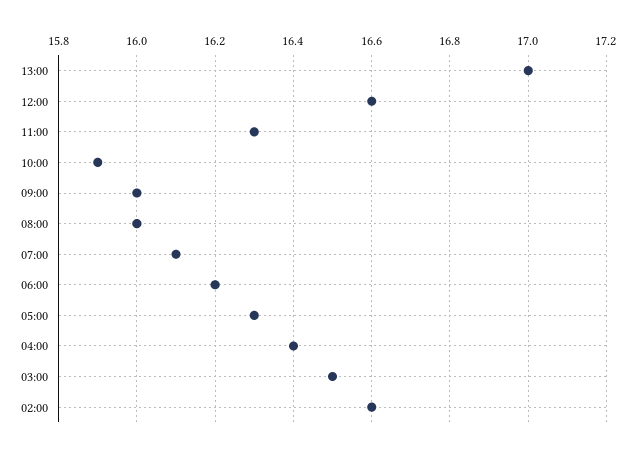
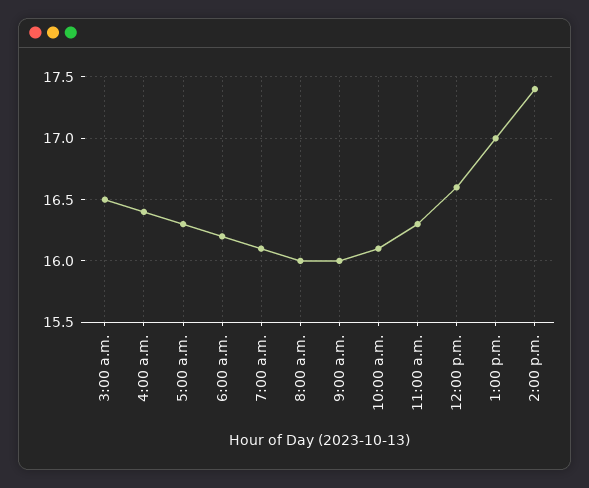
10:00: 15.9 -> 16.1
02:00: 16.6 -> none
2:00 p.m.: none -> 17.4

